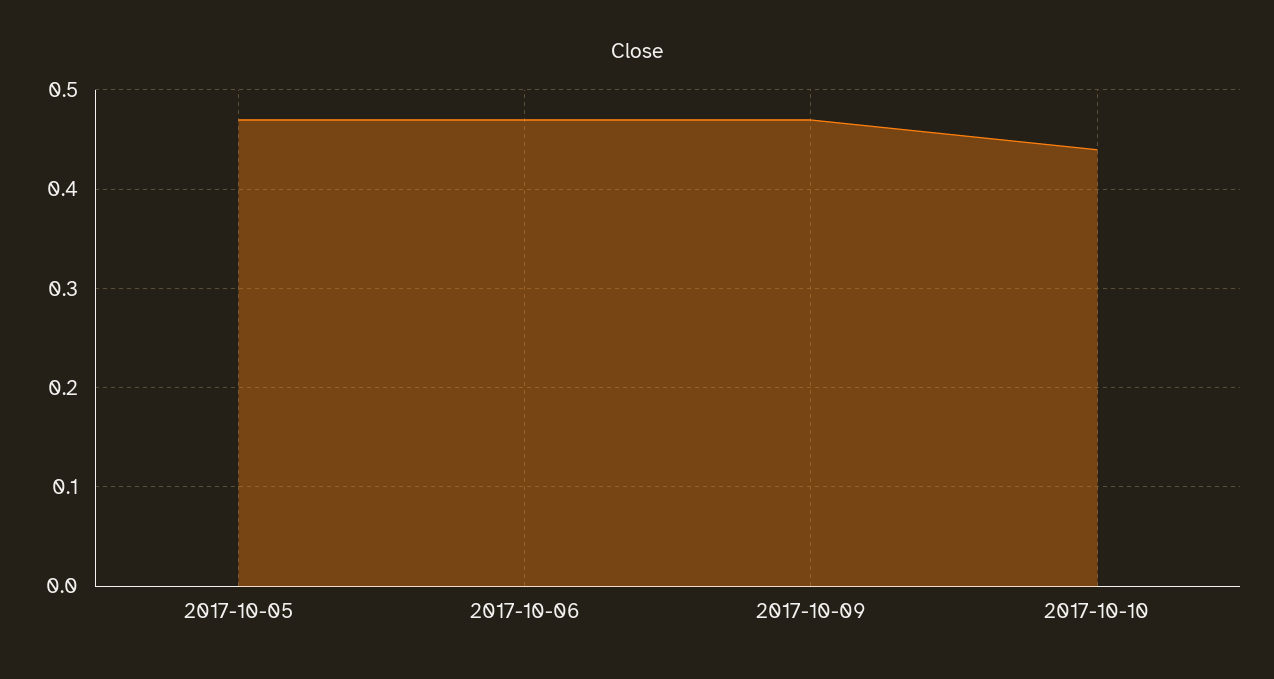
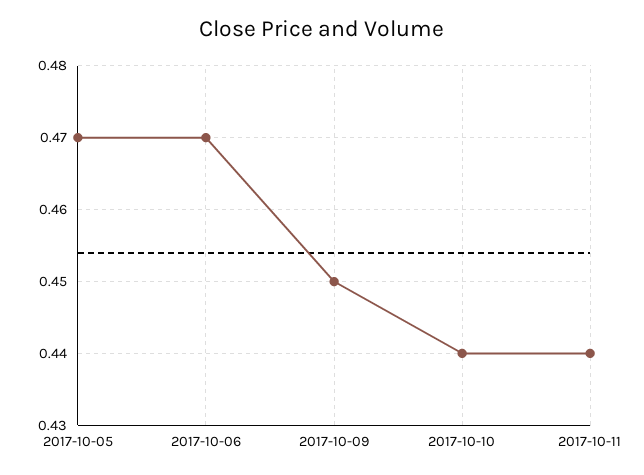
2017-10-09: 0.47 -> 0.45
2017-10-11: none -> 0.44

